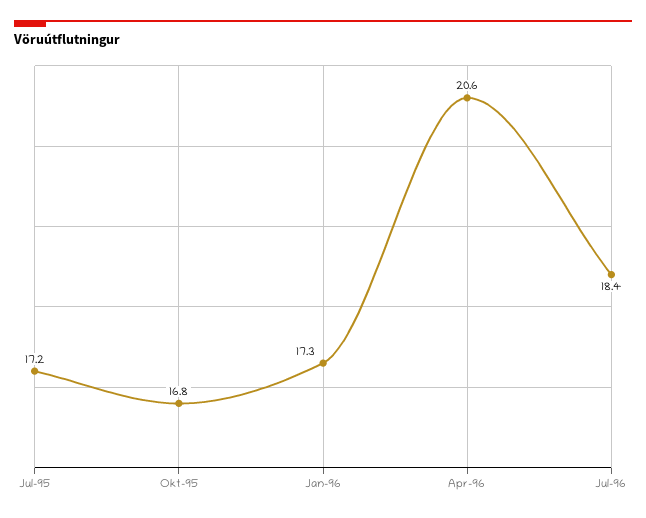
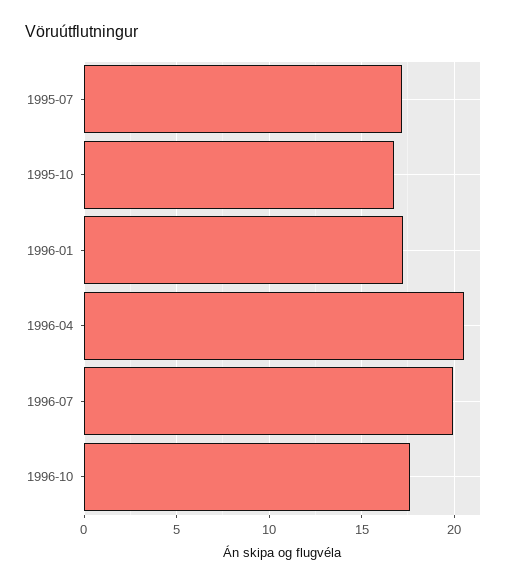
Jul-96: 18.4 -> 20
1996-10: none -> 17.5

